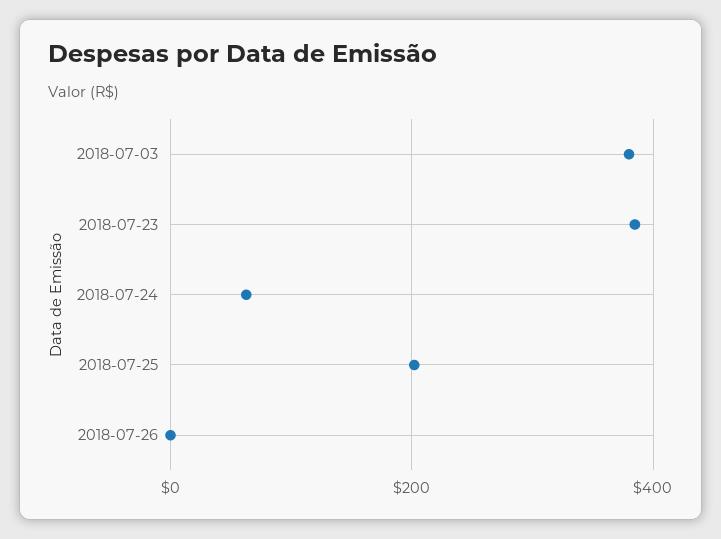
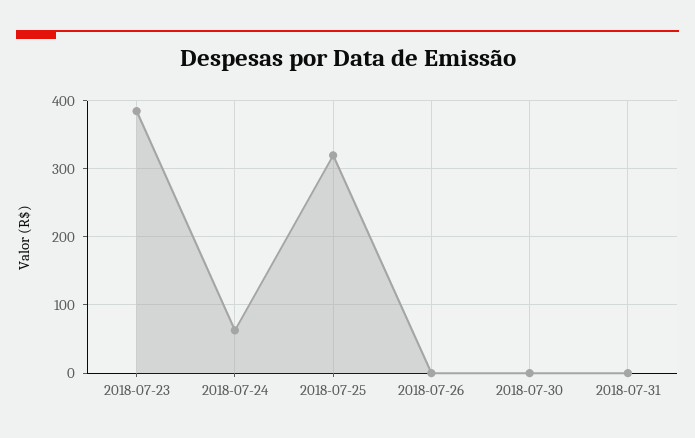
2018-07-03: 380 -> none
2018-07-25: 200 -> 320
2018-07-30: none -> 0
2018-07-31: none -> 0

